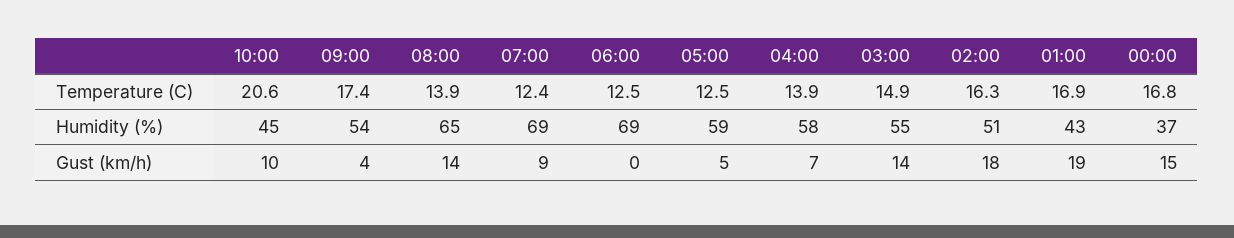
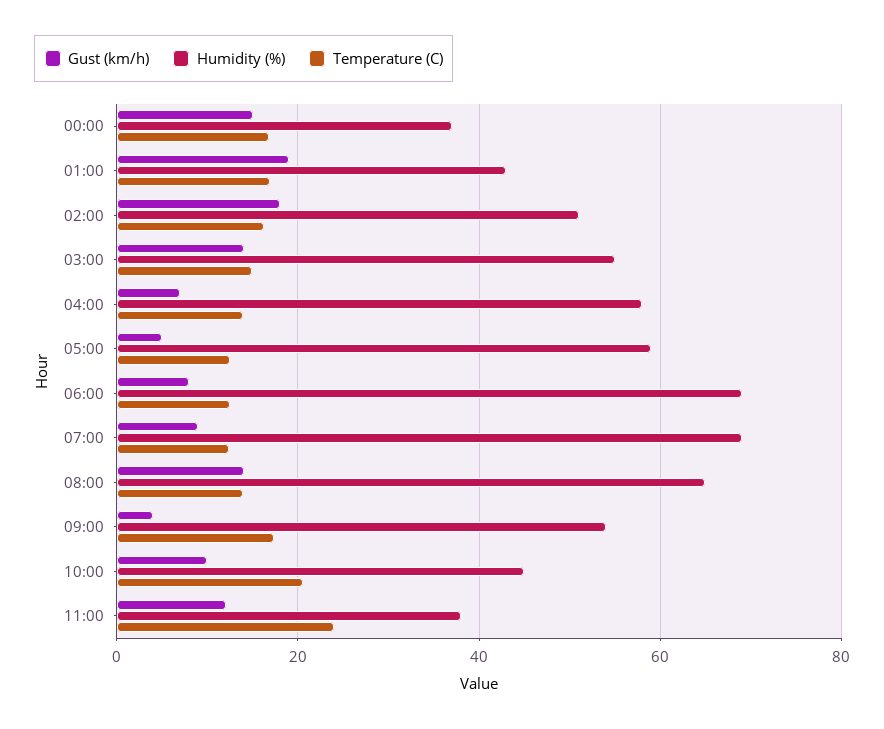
Gust (km/h), 06:00: 0 -> 8
Gust (km/h), 11:00: none -> 12
Humidity (%), 11:00: none -> 38
Temperature (C), 11:00: none -> 24

